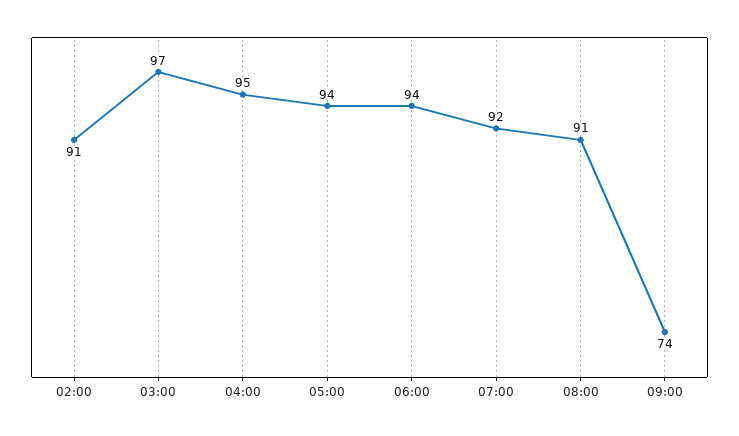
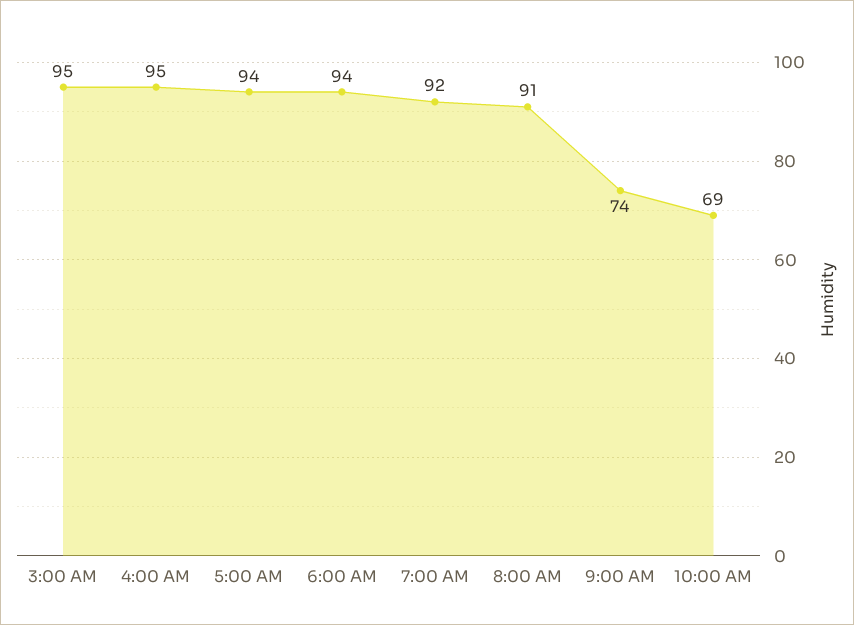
02:00: 91 -> none
03:00: 97 -> 95
10:00 AM: none -> 69

